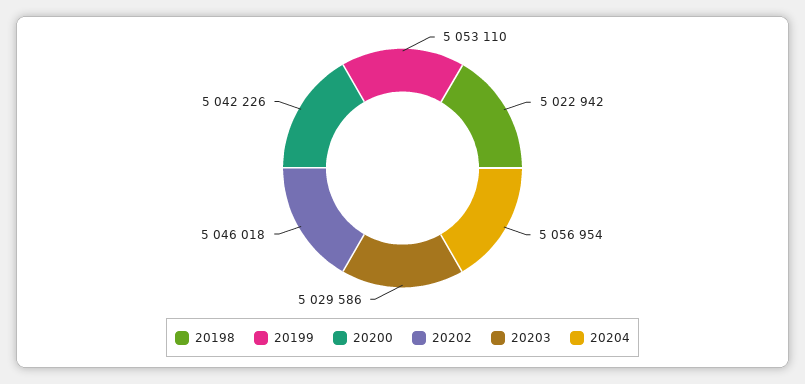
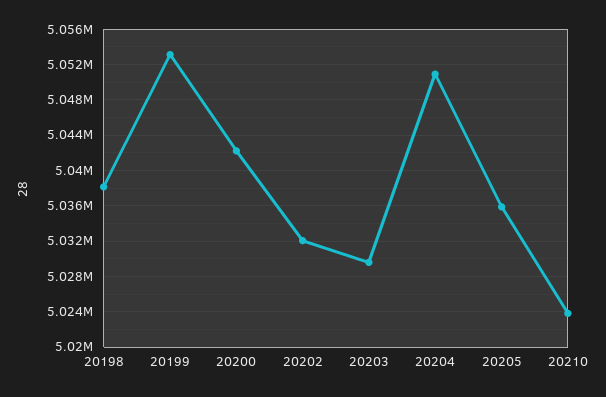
20198: 5022942 -> 5038000
20202: 5046018 -> 5032000
20204: 5056954 -> 5051000
20205: none -> 5036000
20210: none -> 5024000

